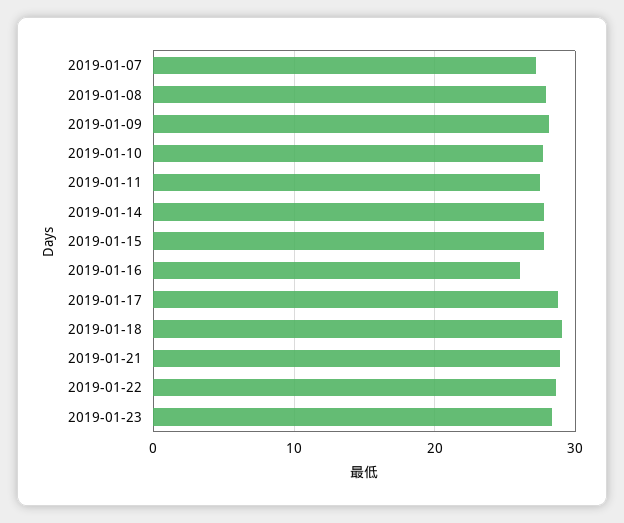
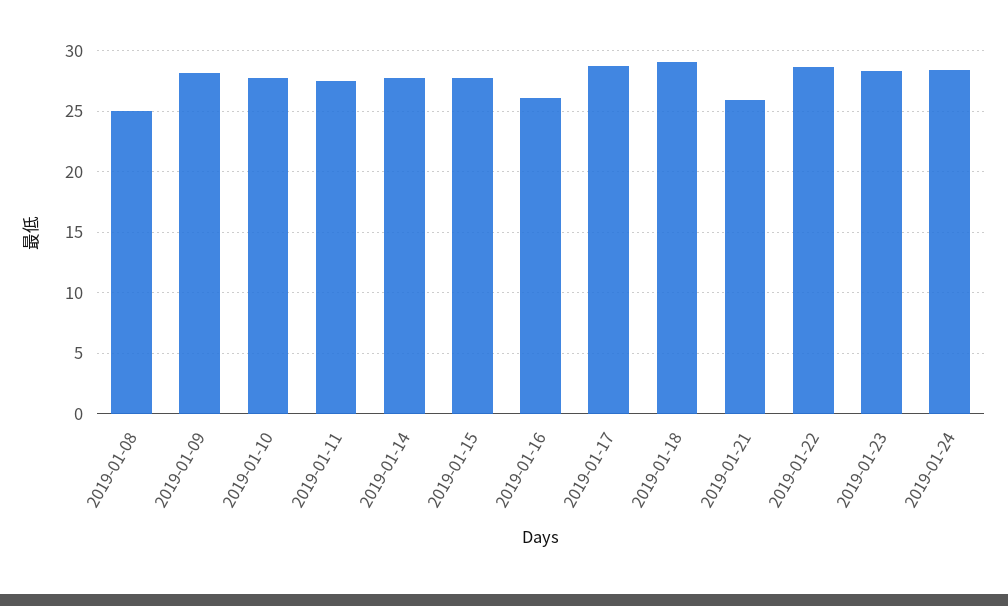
2019-01-07: 27 -> none
2019-01-08: 28 -> 25
2019-01-21: 29 -> 26
2019-01-24: none -> 28.5

